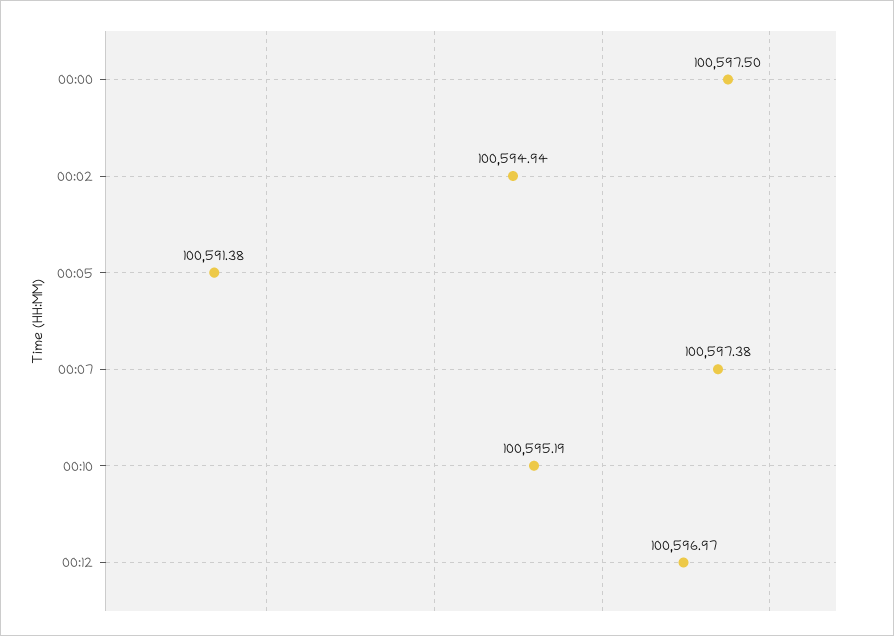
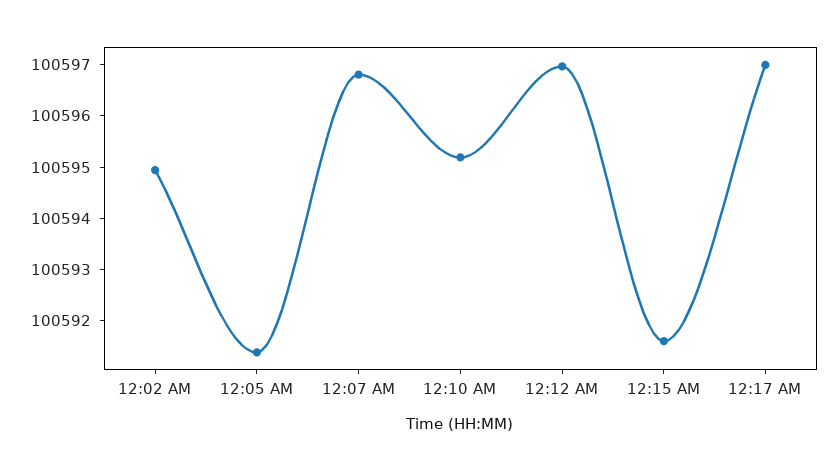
00:00: 100597.5 -> none
00:07: 100597.38 -> 100596.8
12:15 AM: none -> 100591.6
12:17 AM: none -> 100597

